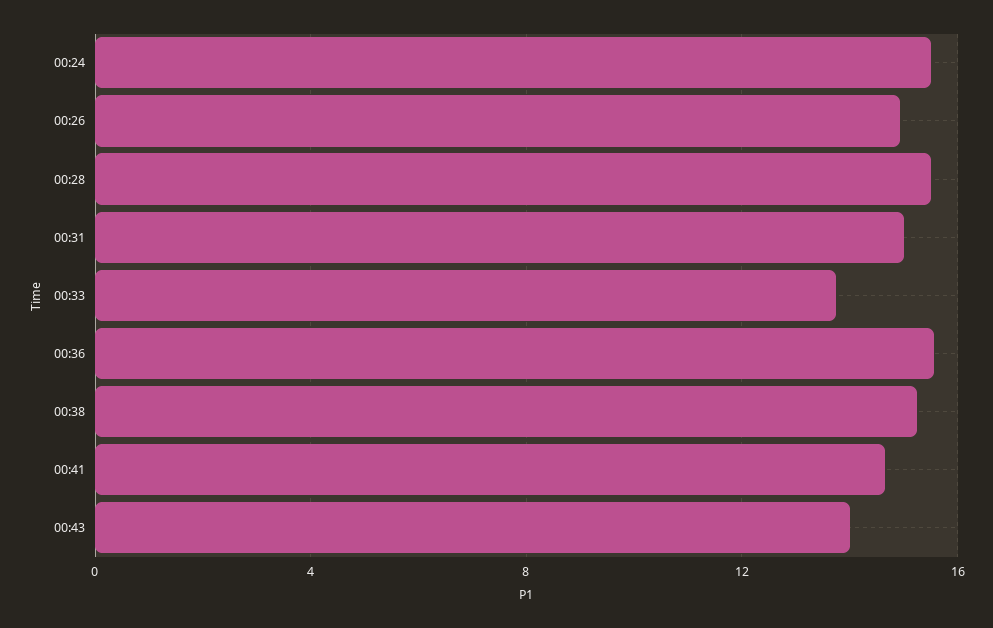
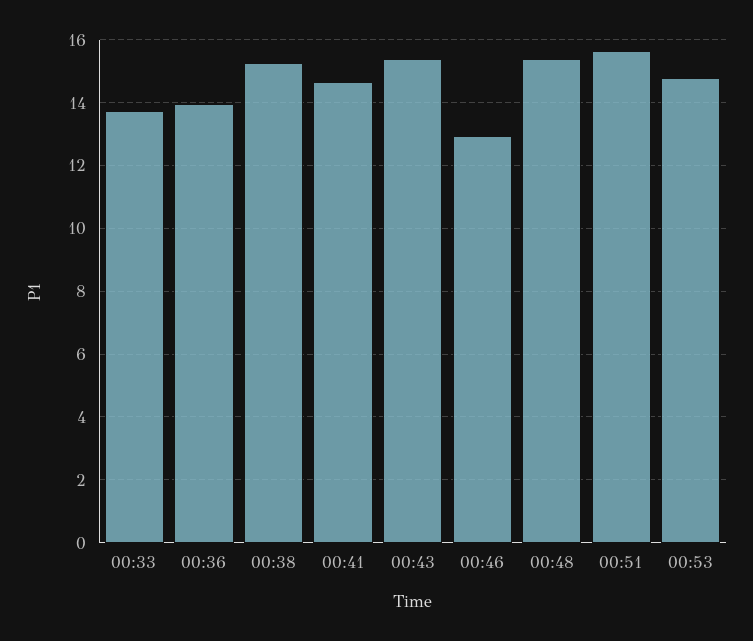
00:24: 15.5 -> none
00:26: 15 -> none
00:28: 15.5 -> none
00:31: 15 -> none
00:36: 15.5 -> 14
00:43: 14 -> 15.4
00:46: none -> 13
00:48: none -> 15.4
00:51: none -> 15.6
00:53: none -> 14.8

